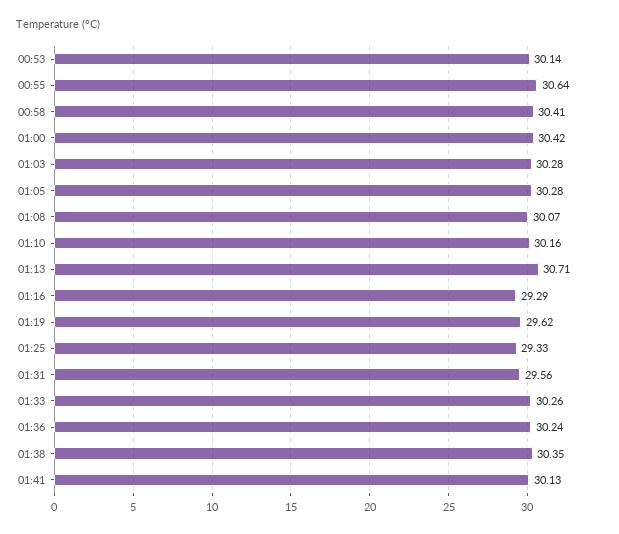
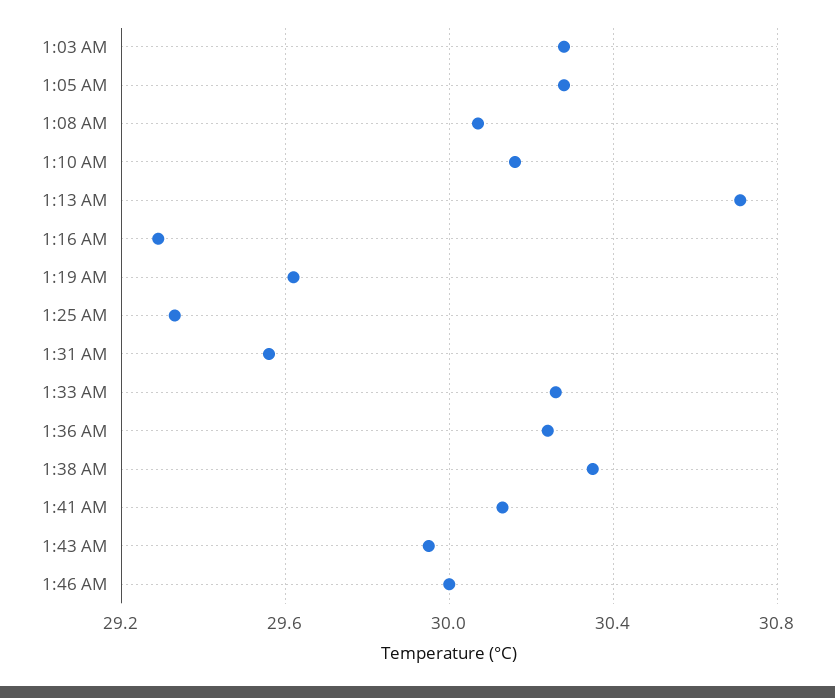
00:53: 30.14 -> none
00:55: 30.64 -> none
00:58: 30.41 -> none
01:00: 30.42 -> none
1:43 AM: none -> 29.95
1:46 AM: none -> 30

